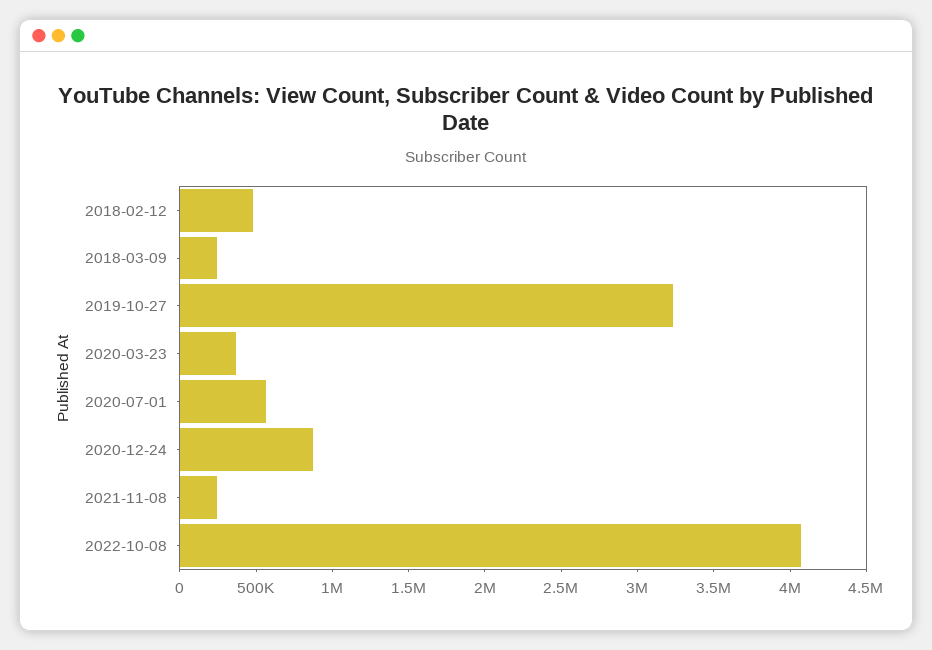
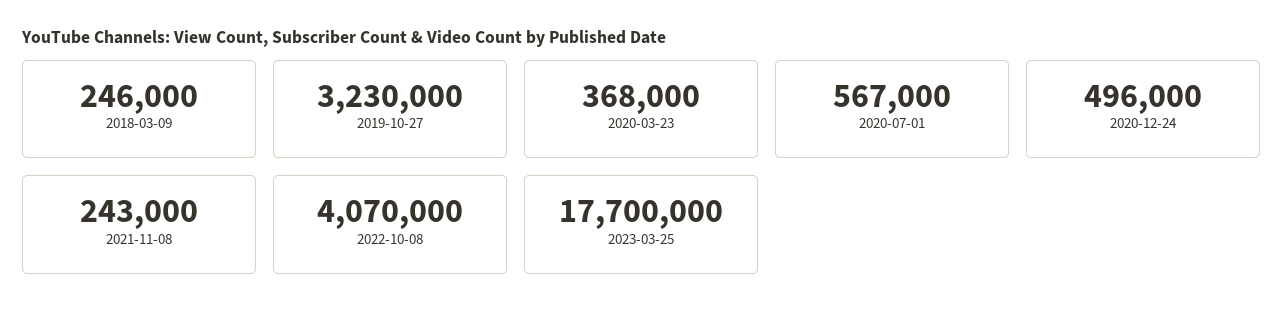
2018-02-12: 500000 -> none
2020-12-24: 900000 -> 496000
2023-03-25: none -> 17700000

